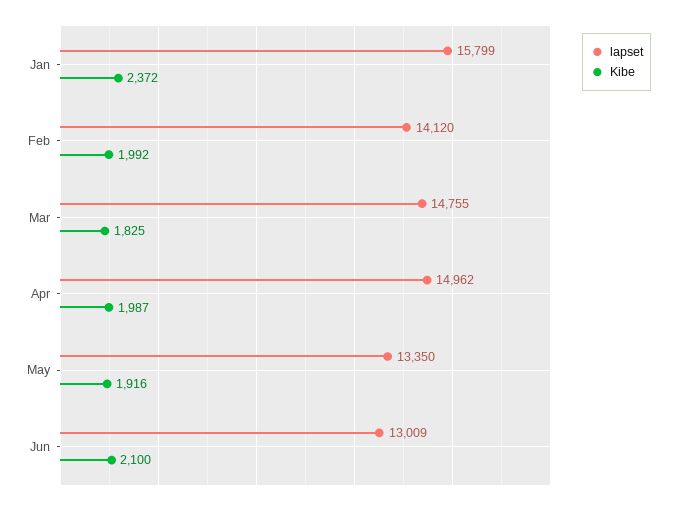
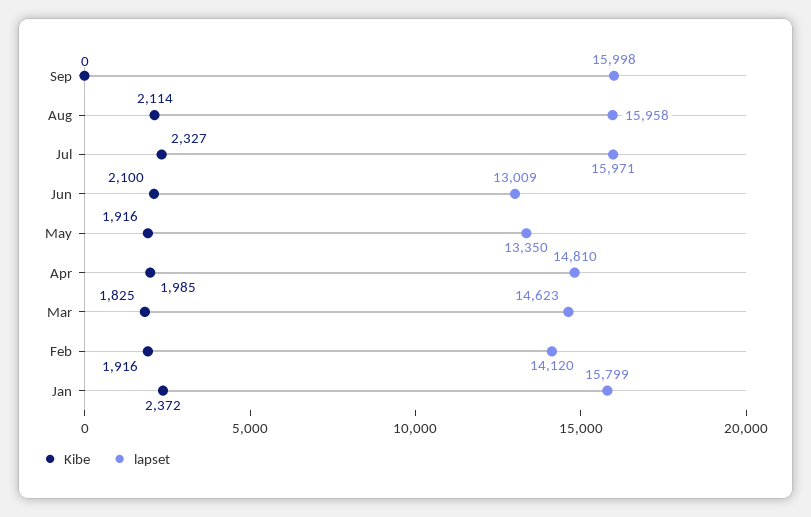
Kibe, Feb: 1992 -> 1916
lapset, Mar: 14755 -> 14623
lapset, Apr: 14962 -> 14810
Kibe, Apr: 1987 -> 1985
Kibe, Sep: none -> 0
lapset, Sep: none -> 15998
Kibe, Aug: none -> 2114
lapset, Aug: none -> 15958
Kibe, Jul: none -> 2327
lapset, Jul: none -> 15971

